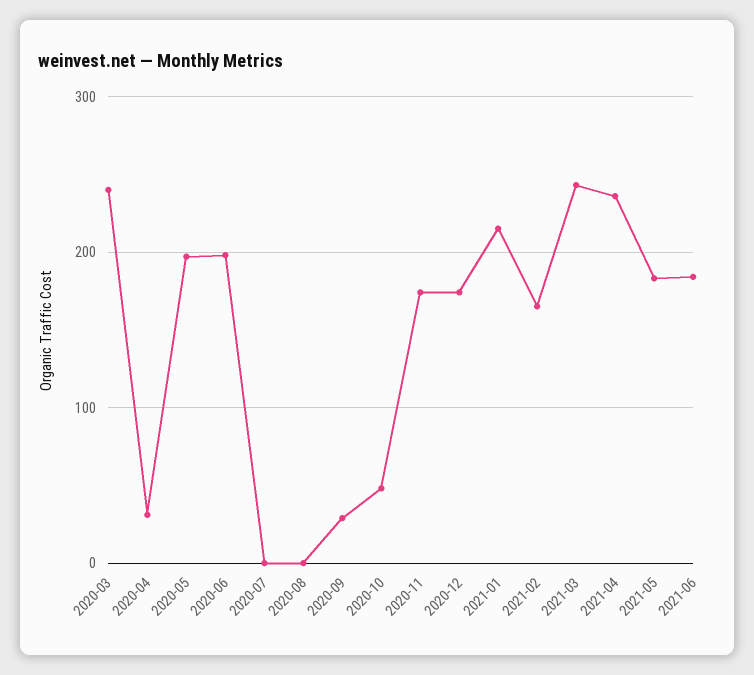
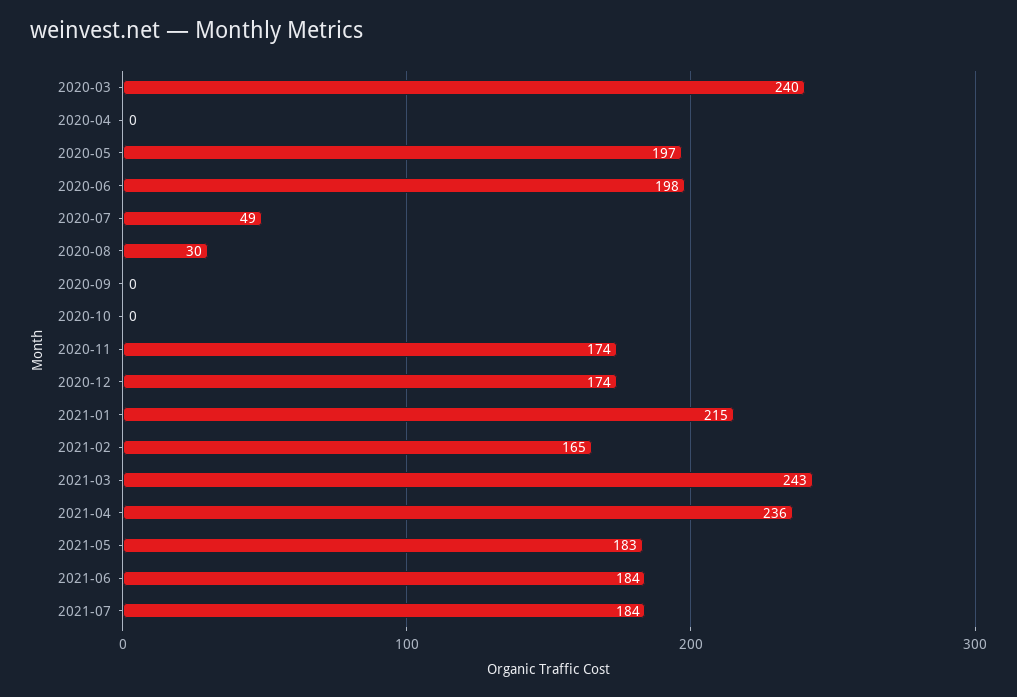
2020-04: 30 -> 0
2020-07: 0 -> 49
2020-08: 0 -> 30
2020-09: 30 -> 0
2020-10: 50 -> 0
2021-07: none -> 184

